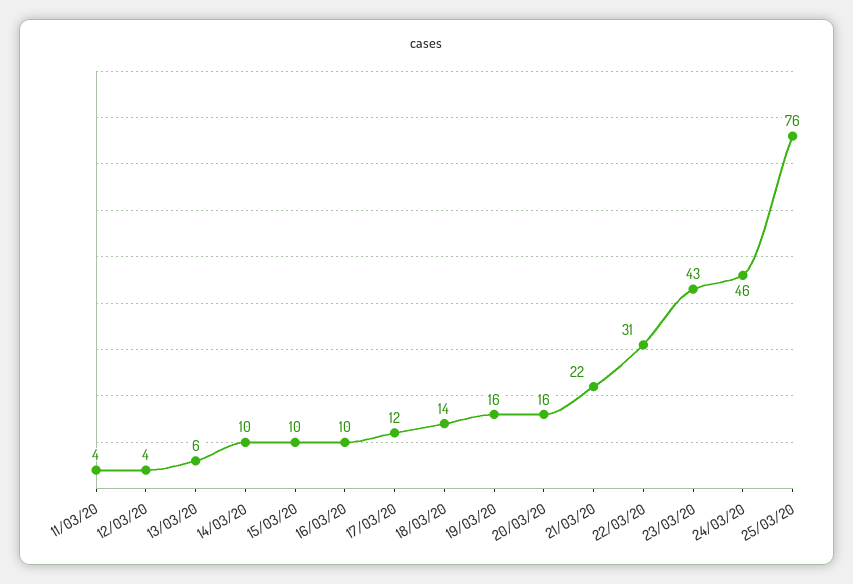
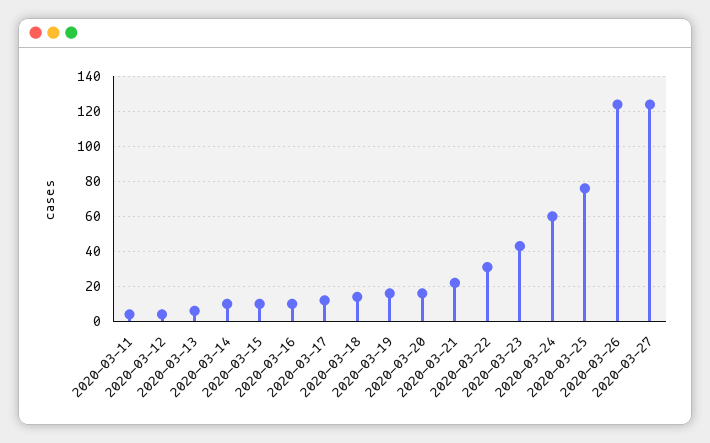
24/03/20: 46 -> 60
2020-03-26: none -> 125
2020-03-27: none -> 125

